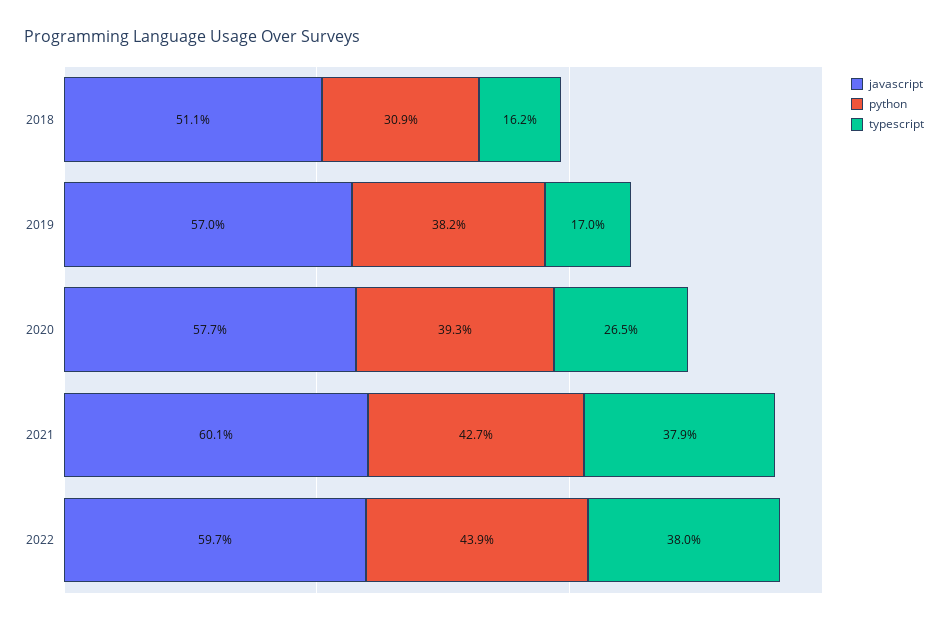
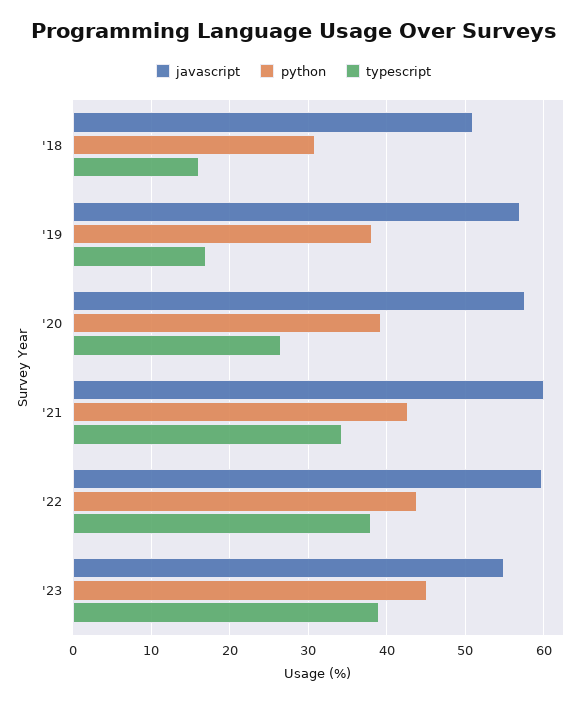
typescript, 2021: 37.9 -> 34
javascript, '23: none -> 55
python, '23: none -> 45
typescript, '23: none -> 39

